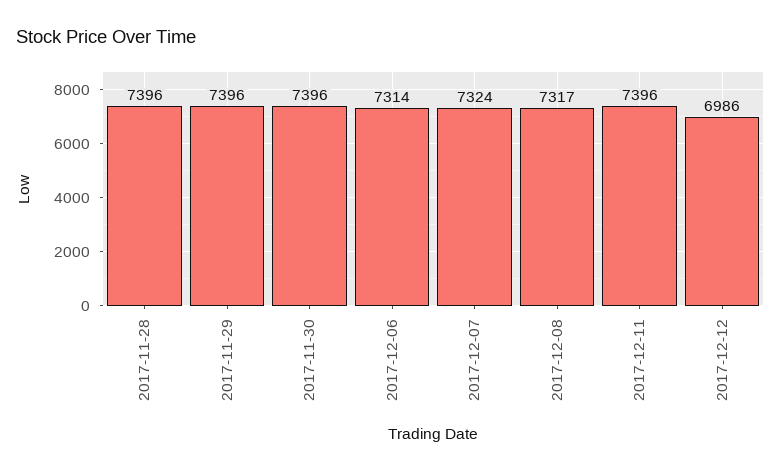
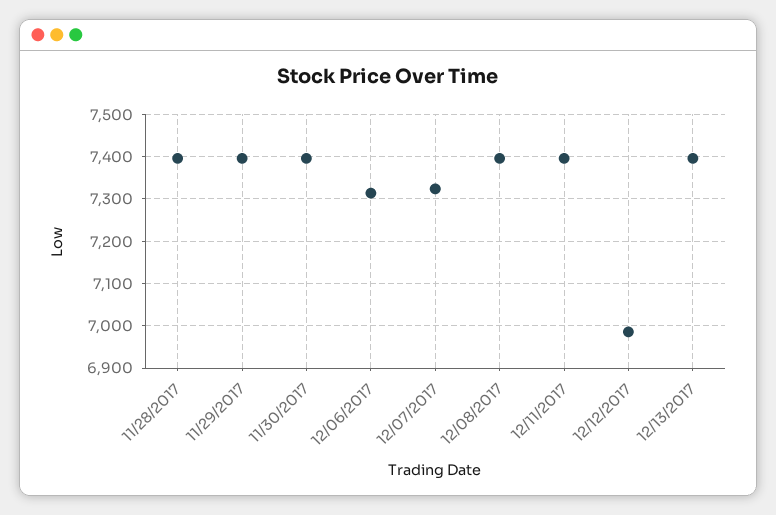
2017-12-08: 7317 -> 7400
12/13/2017: none -> 7400

